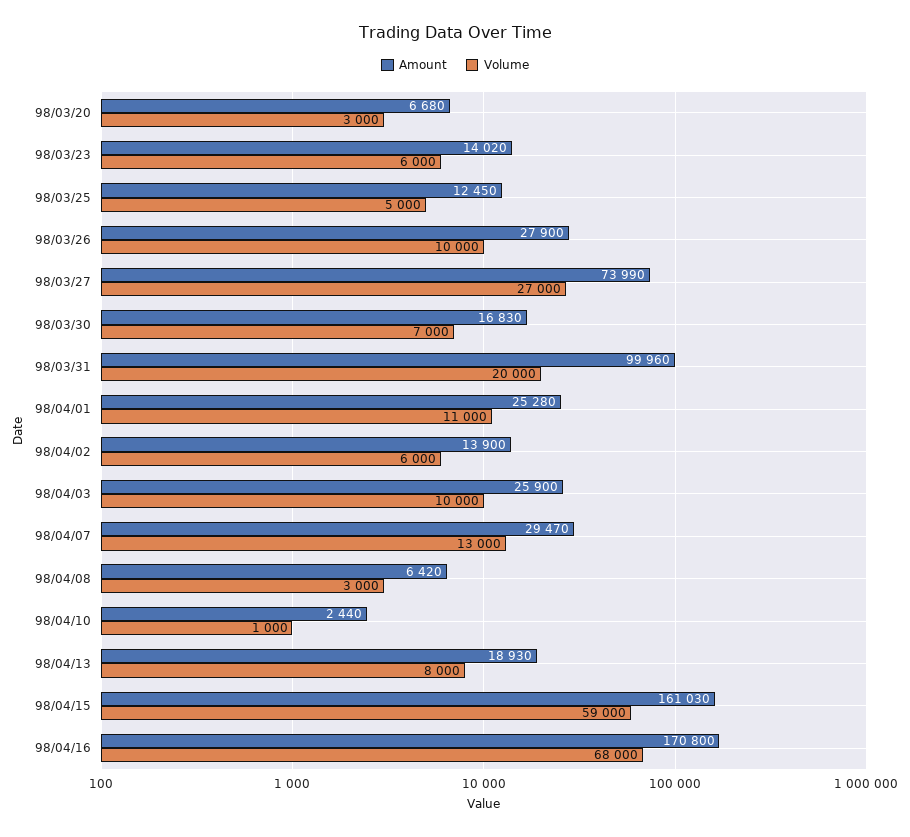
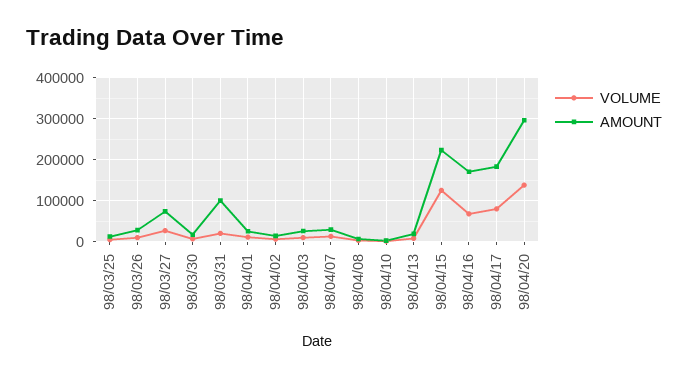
Amount, 98/03/20: 6680 -> none
Volume, 98/03/20: 3000 -> none
Amount, 98/03/23: 14020 -> none
Volume, 98/03/23: 6000 -> none
Amount, 98/04/15: 161030 -> 220000
Volume, 98/04/15: 59000 -> 120000
Volume, 98/04/17: none -> 80000
Amount, 98/04/17: none -> 180000
Volume, 98/04/20: none -> 140000
Amount, 98/04/20: none -> 300000

